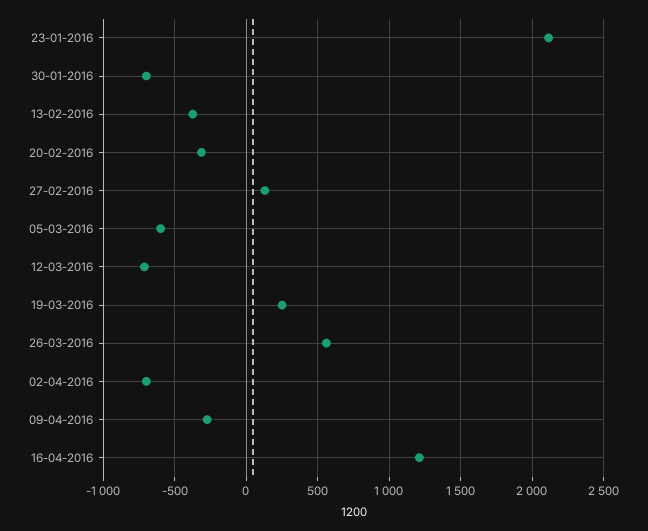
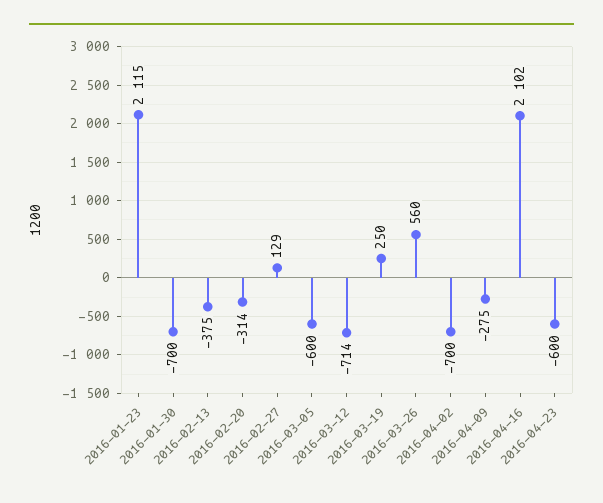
16-04-2016: 1200 -> 2102
2016-04-23: none -> -600

